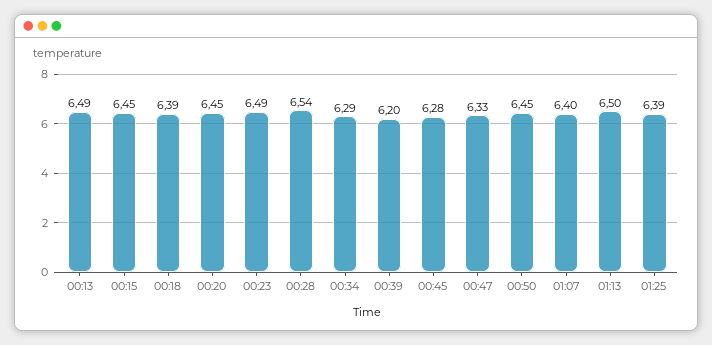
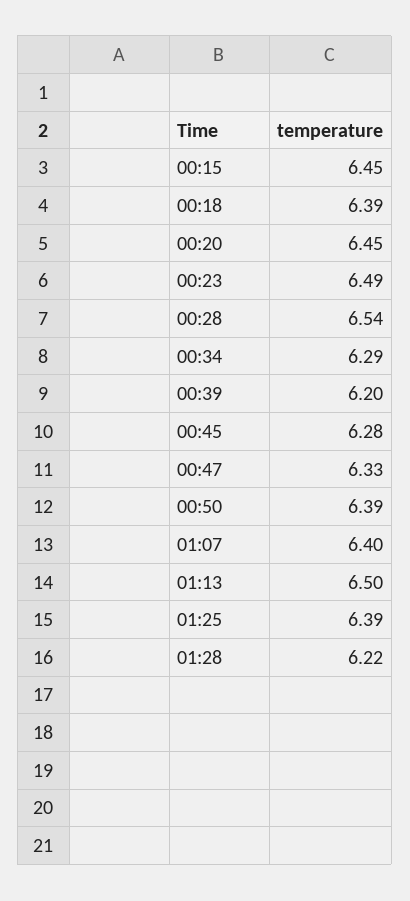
00:13: 6.49 -> none
00:50: 6.45 -> 6.39
01:28: none -> 6.22

